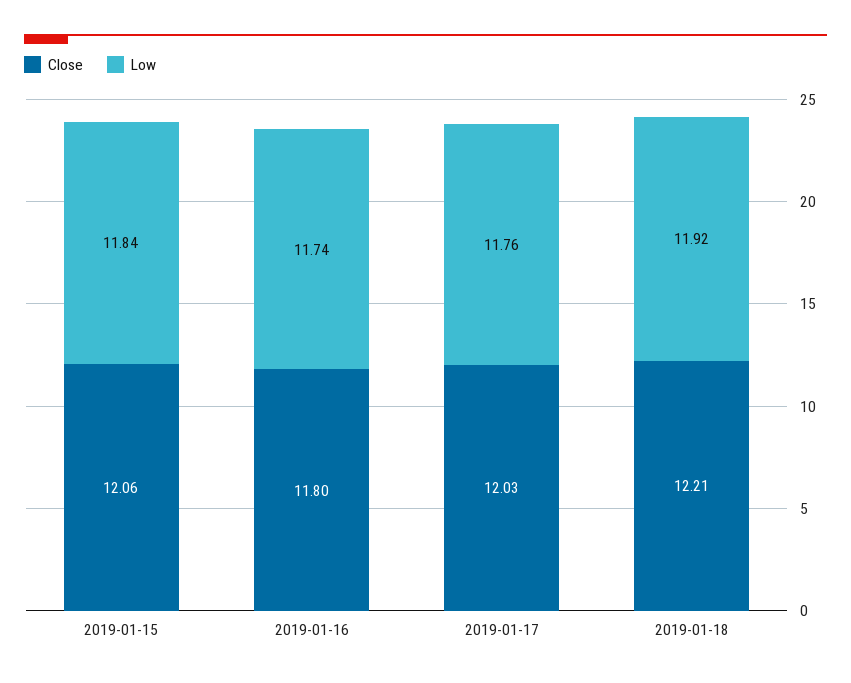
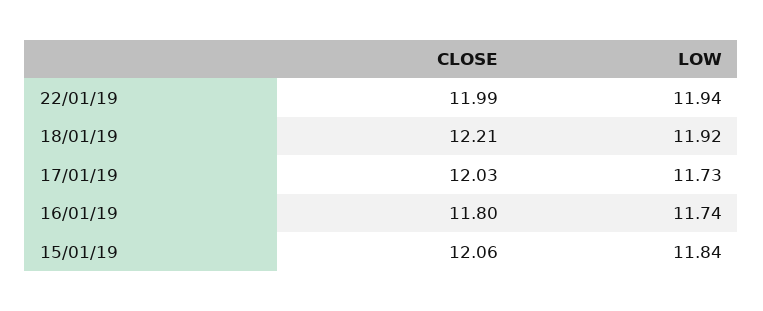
Low, 2019-01-17: 11.76 -> 11.73
Close, 22/01/19: none -> 11.99
Low, 22/01/19: none -> 11.94

